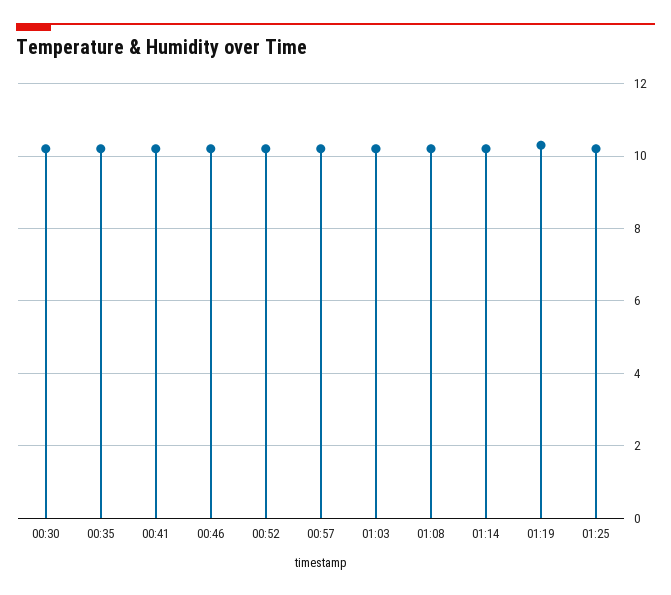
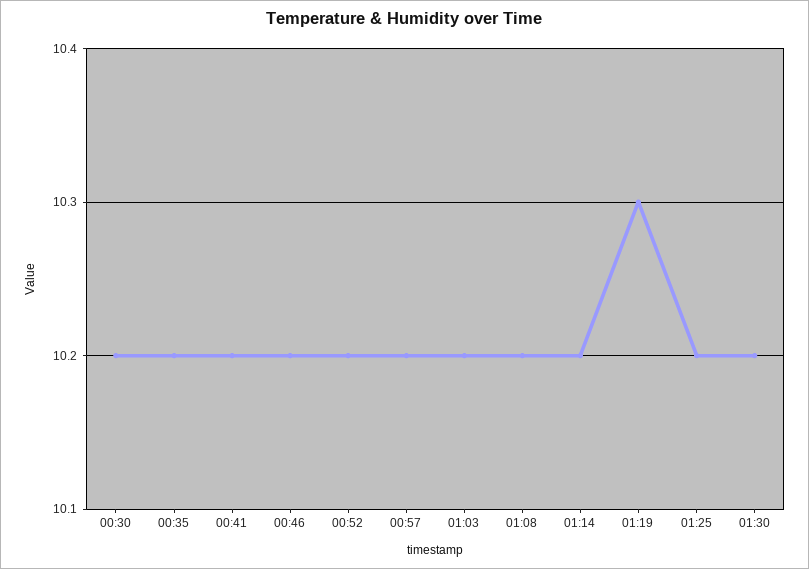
01:30: none -> 10.2

